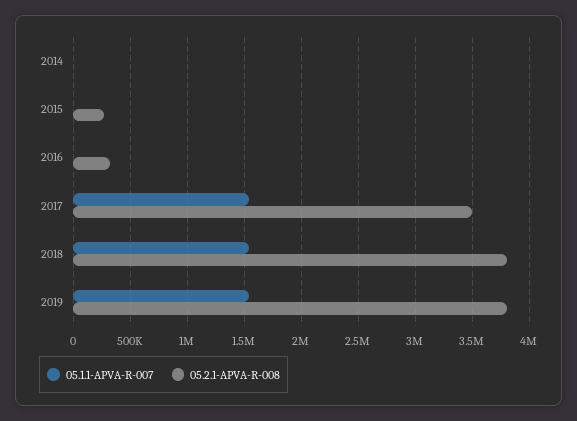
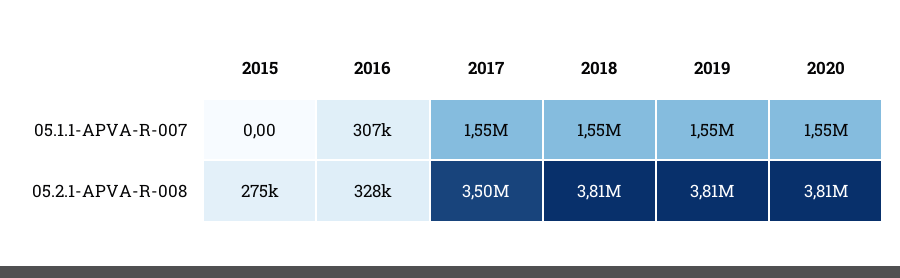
05.1.1-APVA-R-007, 2014: 0 -> none
05.2.1-APVA-R-008, 2014: 0 -> none
05.1.1-APVA-R-007, 2016: 0 -> 307000
05.1.1-APVA-R-007, 2020: none -> 1550000
05.2.1-APVA-R-008, 2020: none -> 3810000

